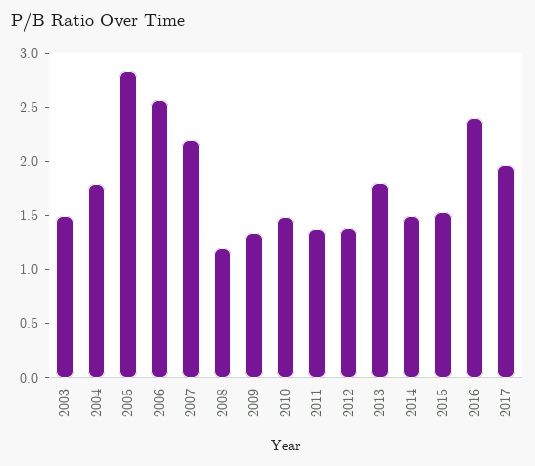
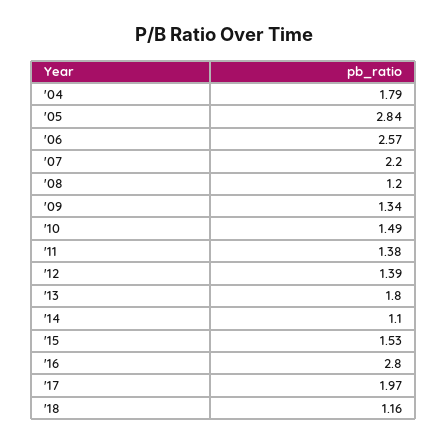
2003: 1.5 -> none
2014: 1.5 -> 1.1
2016: 2.4 -> 2.8
'18: none -> 1.16

